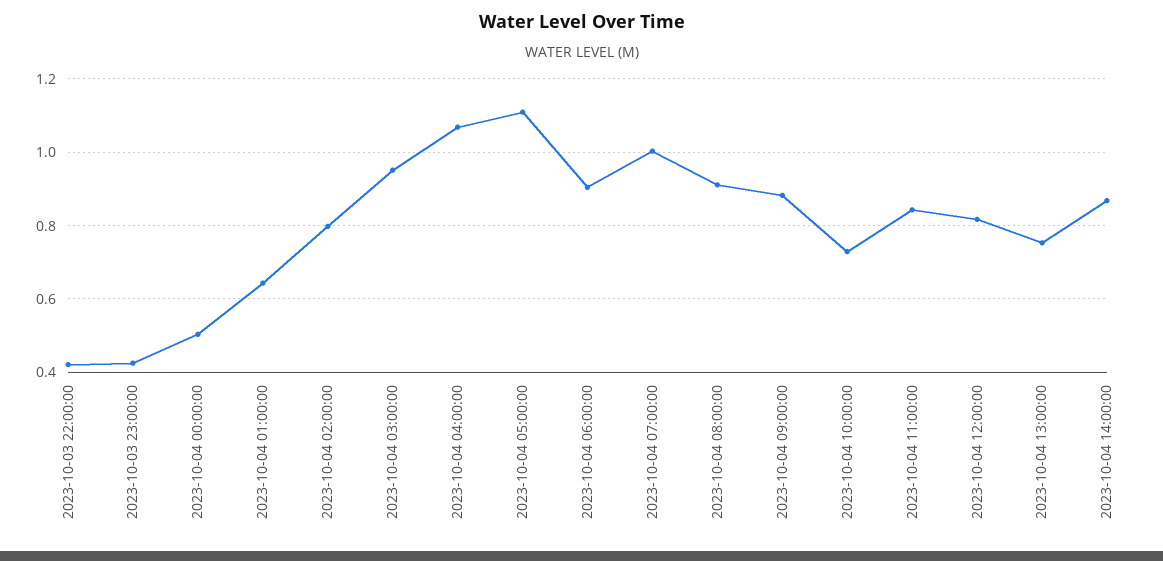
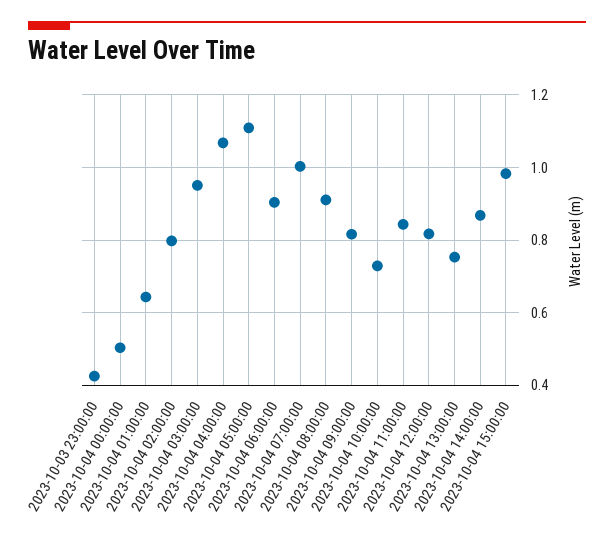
2023-10-03 22:00:00: 0.42 -> none
2023-10-04 09:00:00: 0.88 -> 0.82
2023-10-04 15:00:00: none -> 0.98

